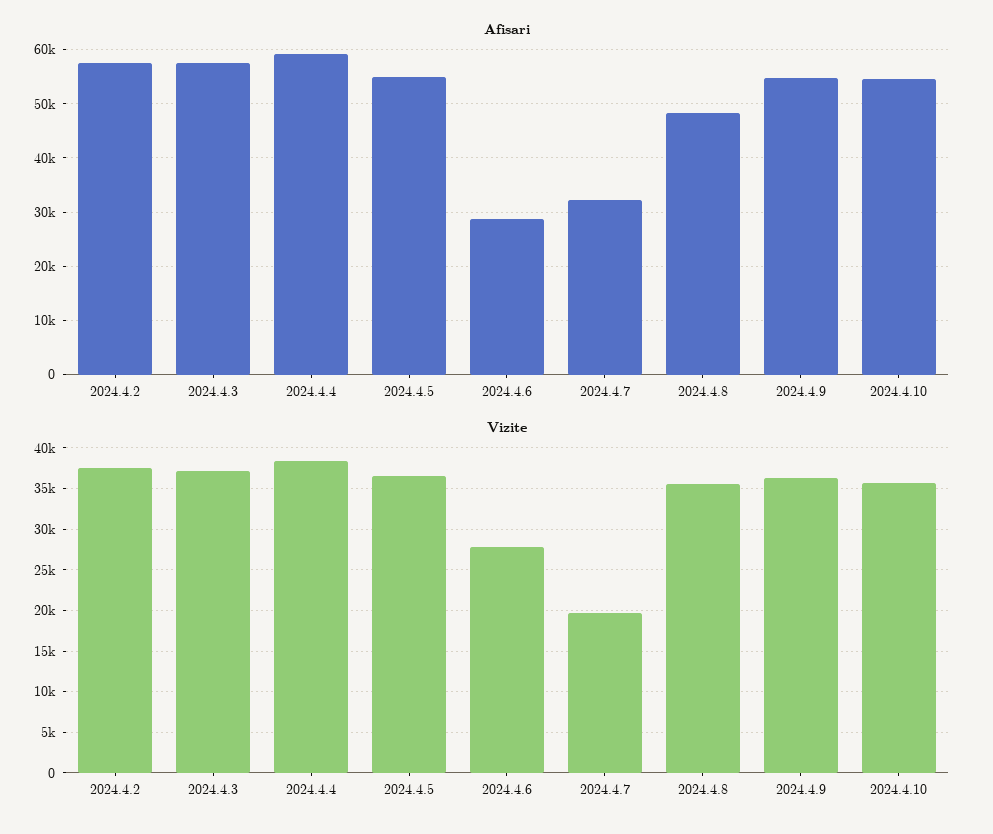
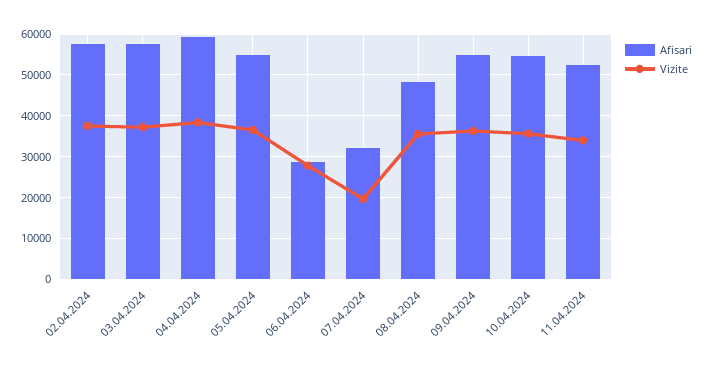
Afisari, 11.04.2024: none -> 52000
Vizite, 11.04.2024: none -> 34000

